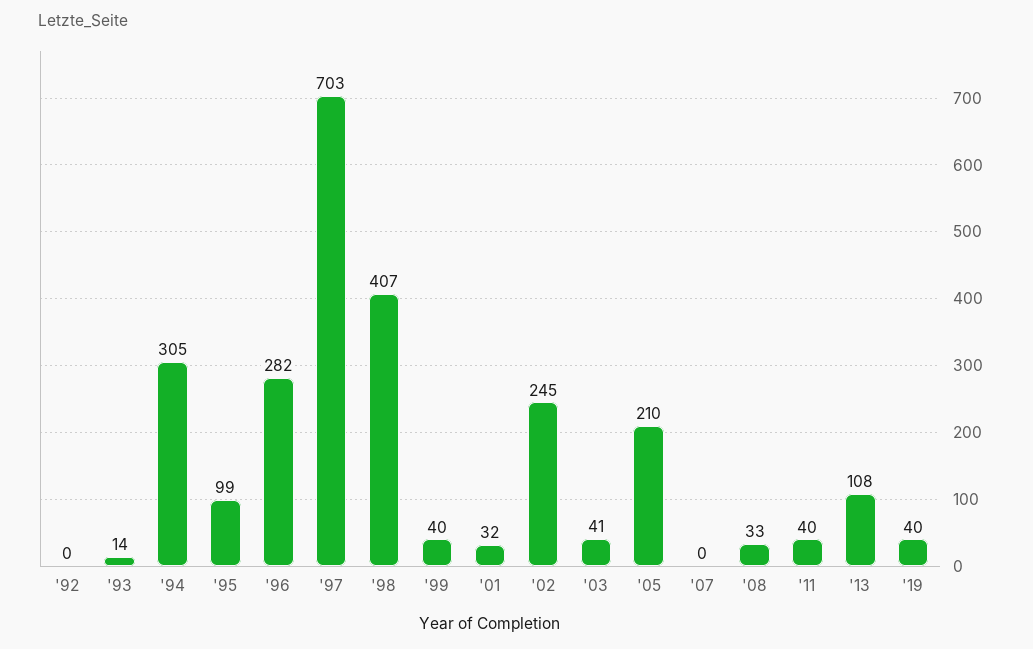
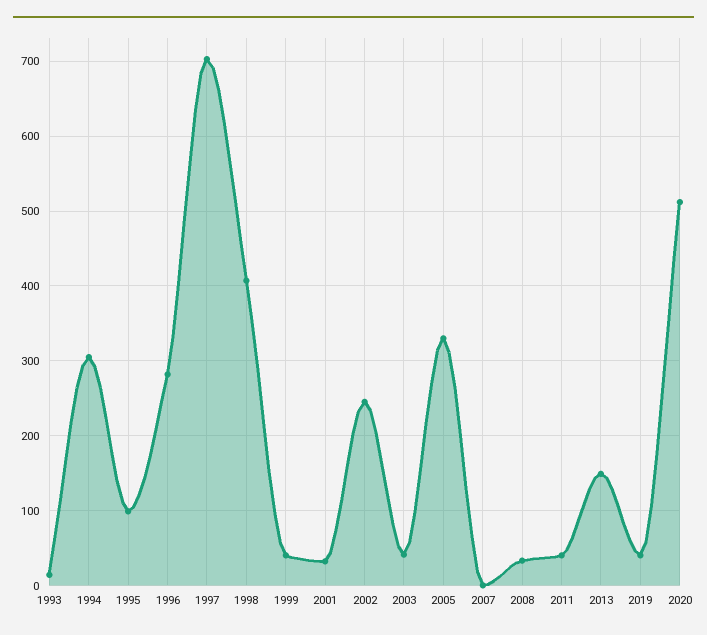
'92: 0 -> none
'05: 210 -> 330
'13: 108 -> 150
2020: none -> 510

